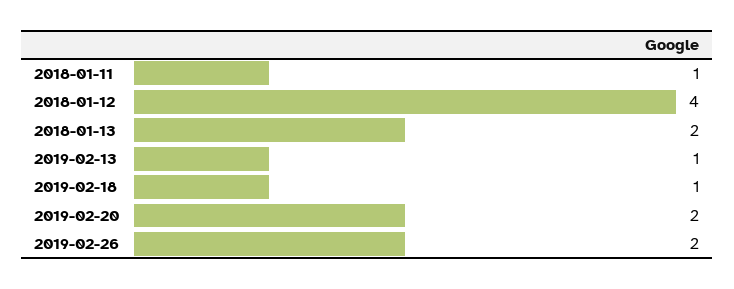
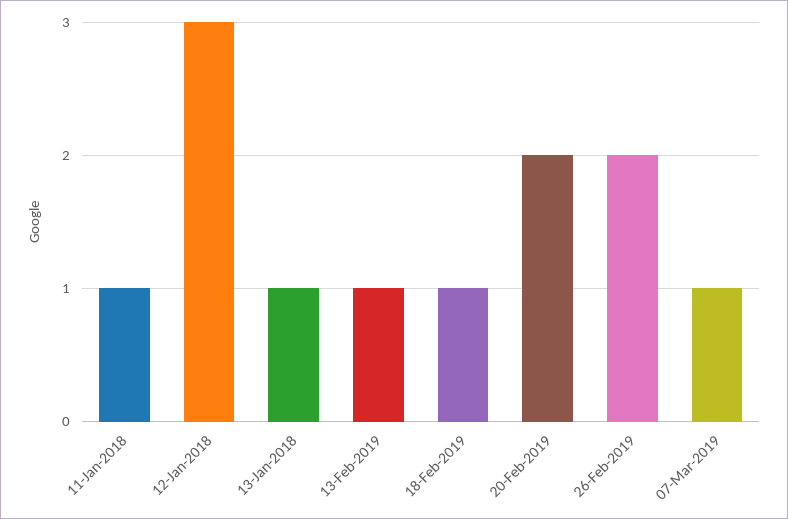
2018-01-12: 4 -> 3
2018-01-13: 2 -> 1
07-Mar-2019: none -> 1

